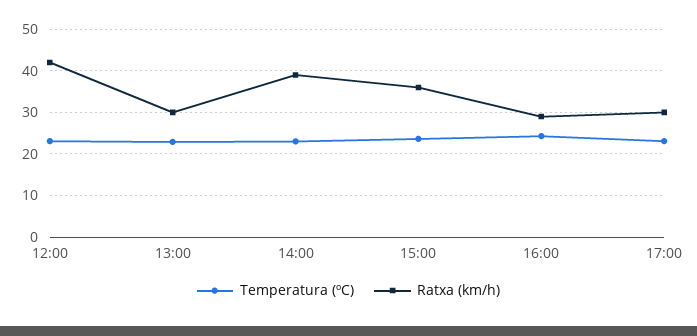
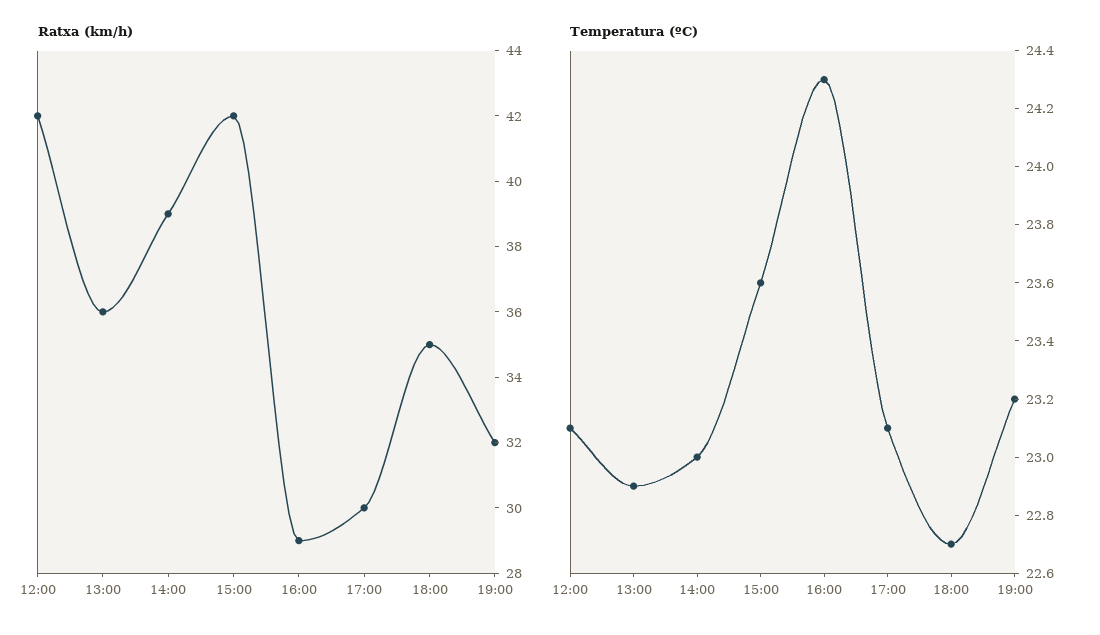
Ratxa (km/h), 13:00: 30 -> 36
Ratxa (km/h), 15:00: 36 -> 42
Ratxa (km/h), 18:00: none -> 35
Ratxa (km/h), 19:00: none -> 32
Temperatura (ºC), 18:00: none -> 22.7
Temperatura (ºC), 19:00: none -> 23.2

